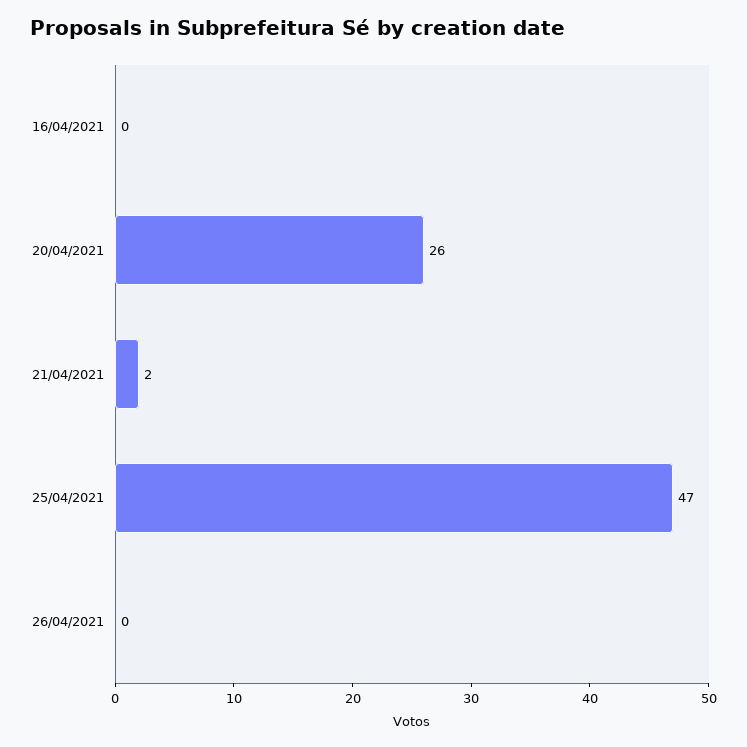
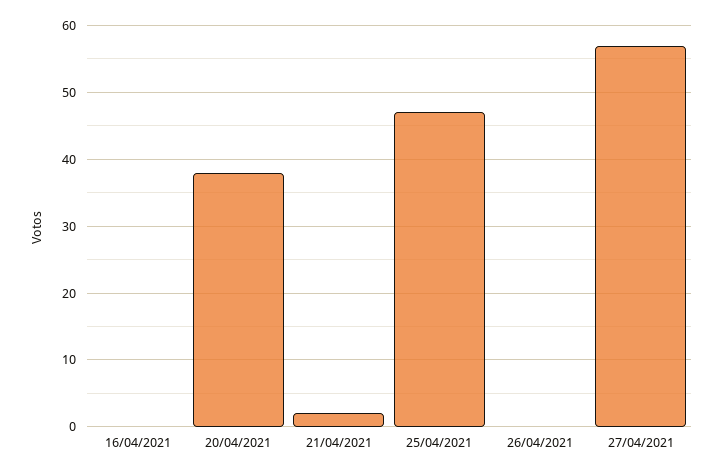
20/04/2021: 26 -> 38
27/04/2021: none -> 57

